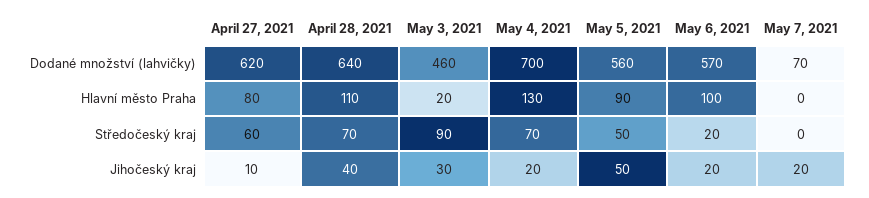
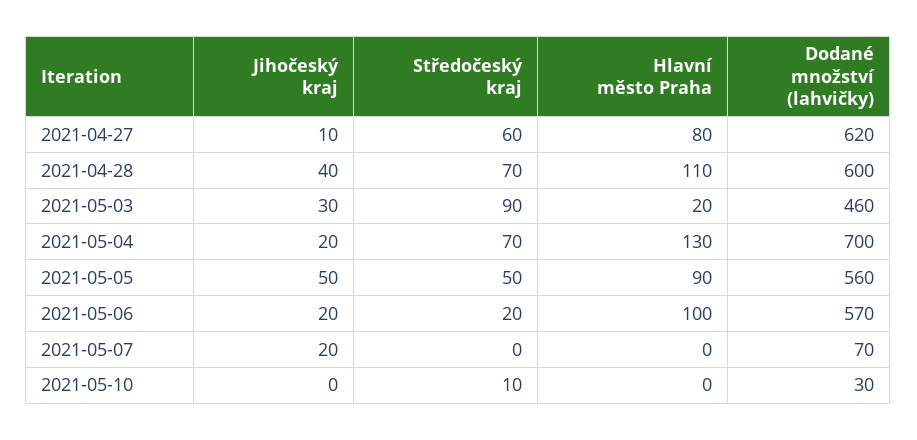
April 28, 2021, Dodané množství (lahvičky): 640 -> 600
2021-05-10, Jihočeský kraj: none -> 0
2021-05-10, Středočeský kraj: none -> 10
2021-05-10, Hlavní město Praha: none -> 0
2021-05-10, Dodané množství (lahvičky): none -> 30

